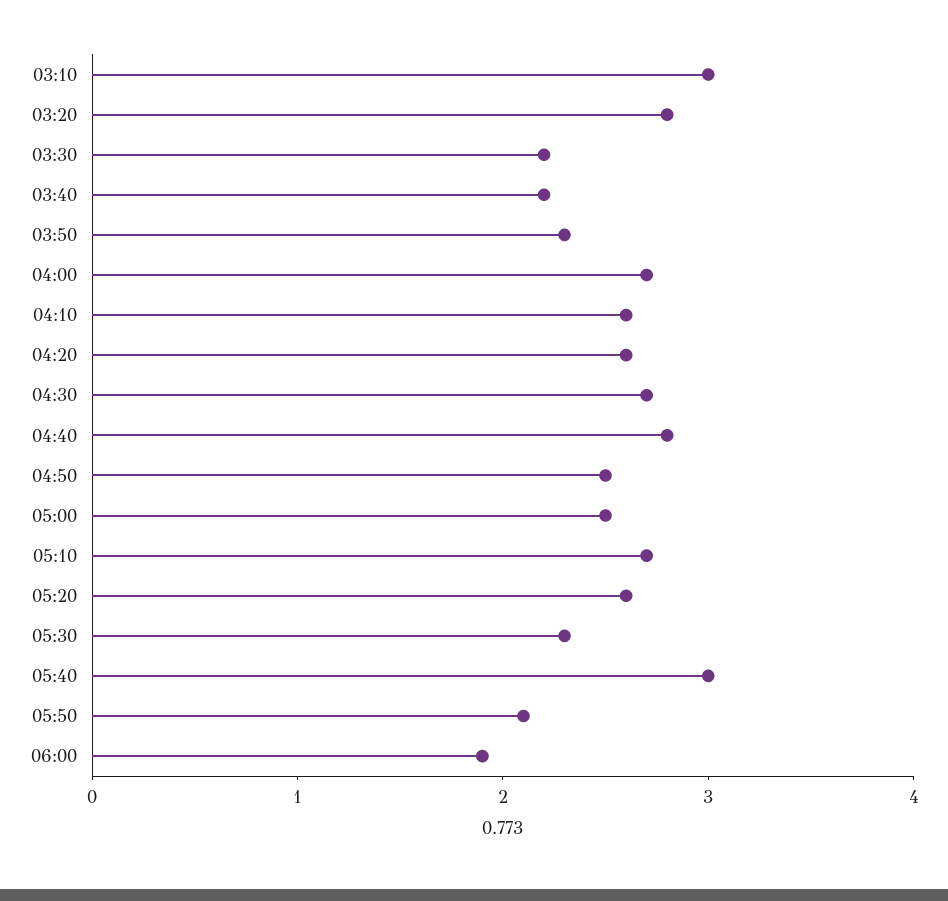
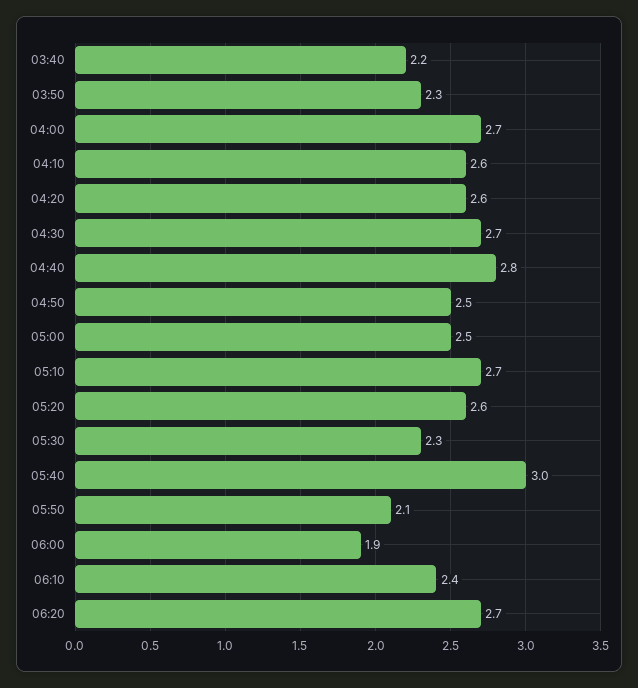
03:10: 3 -> none
03:20: 2.8 -> none
03:30: 2.2 -> none
06:10: none -> 2.4
06:20: none -> 2.7

